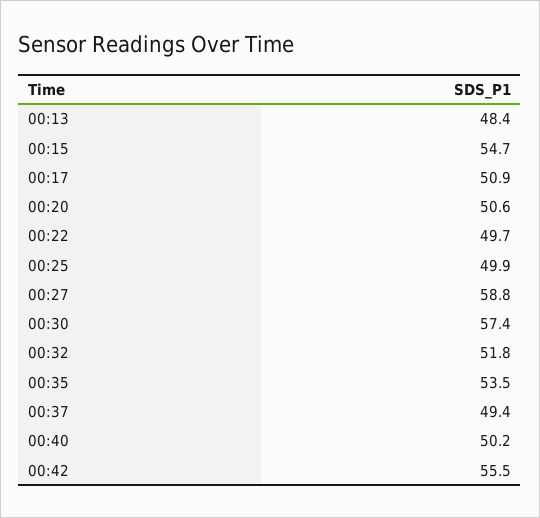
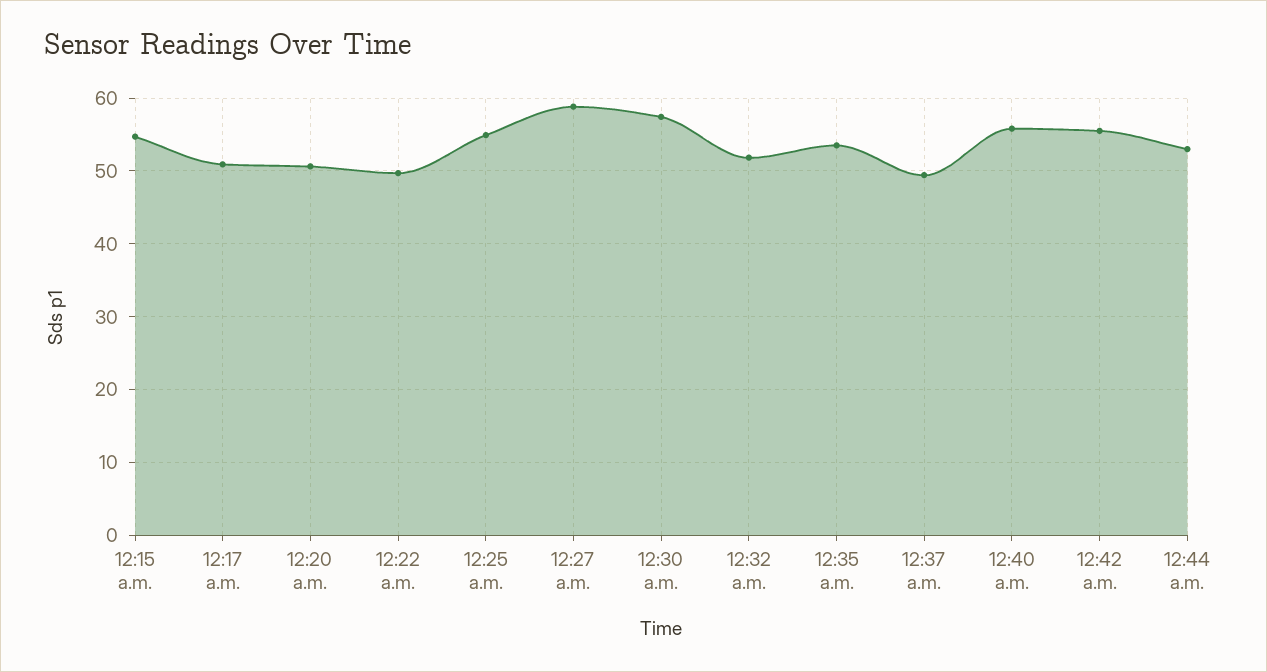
00:13: 48.4 -> none
00:25: 49.9 -> 55
00:40: 50.2 -> 56
12:44 a.m.: none -> 53

